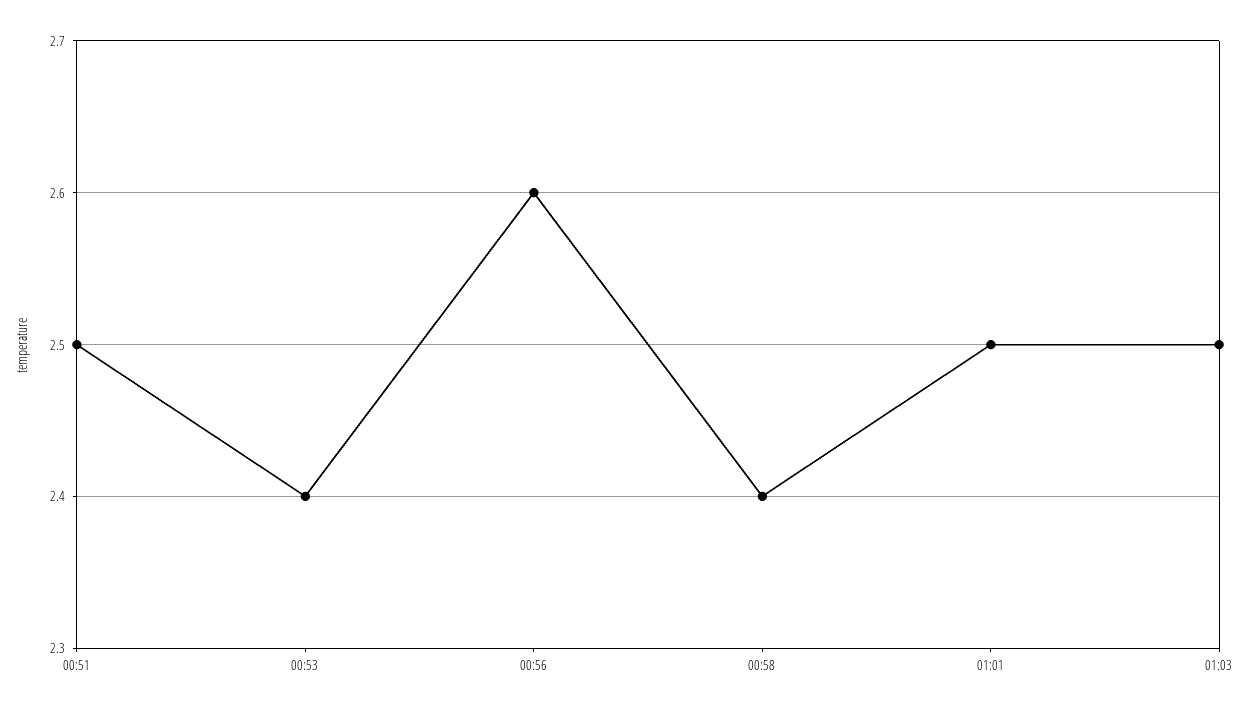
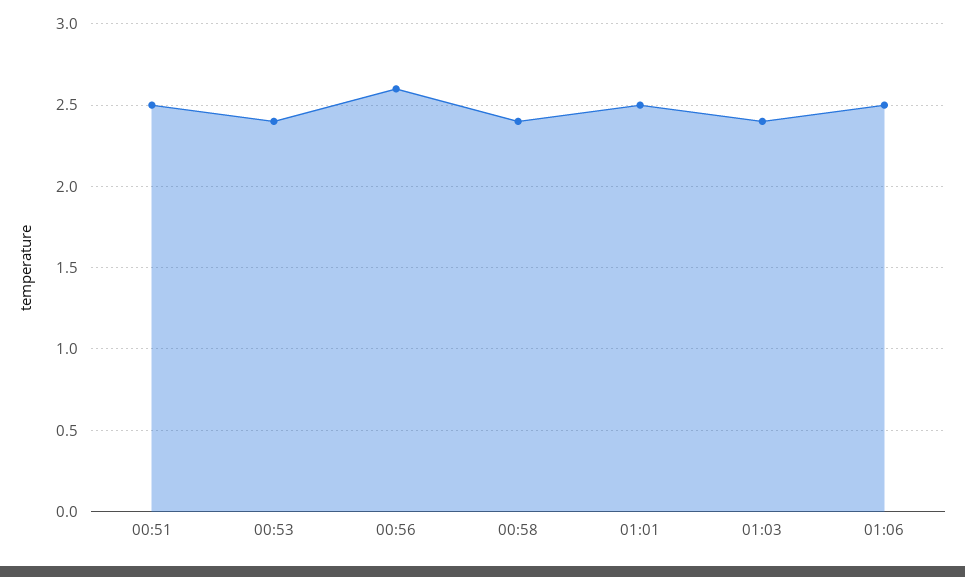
01:03: 2.5 -> 2.4
01:06: none -> 2.5

